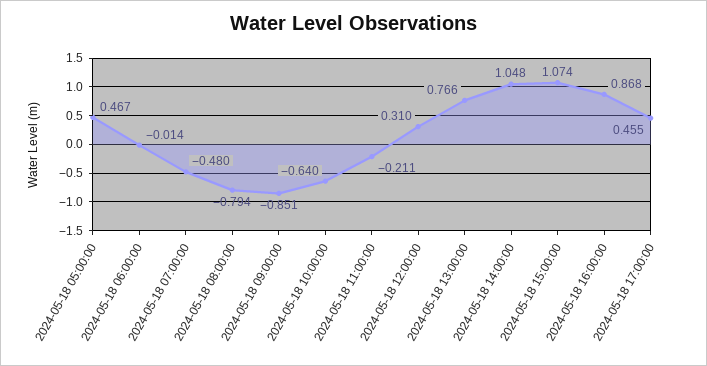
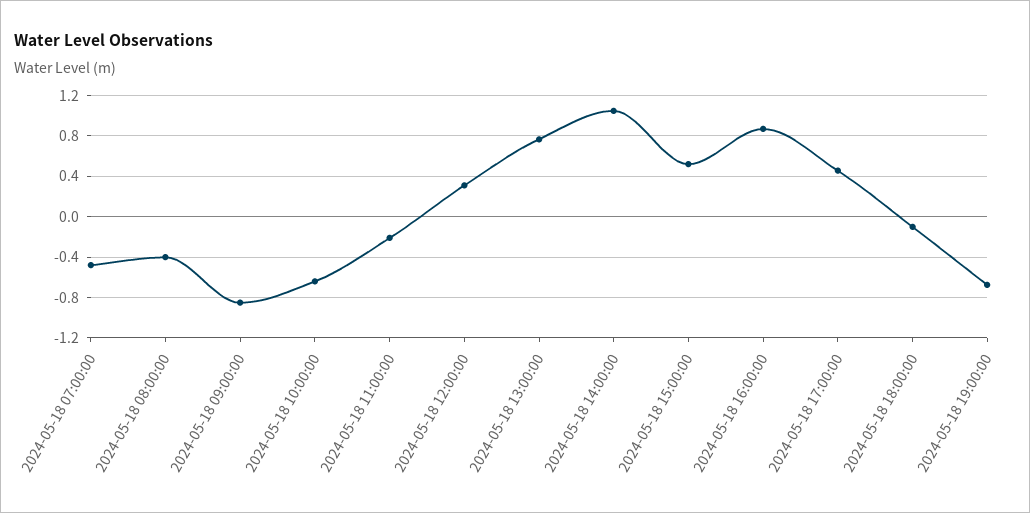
2024-05-18 05:00:00: 0.467 -> none
2024-05-18 06:00:00: -0.014 -> none
2024-05-18 08:00:00: -0.794 -> -0.4
2024-05-18 15:00:00: 1.074 -> 0.5
2024-05-18 18:00:00: none -> -0.1
2024-05-18 19:00:00: none -> -0.7

